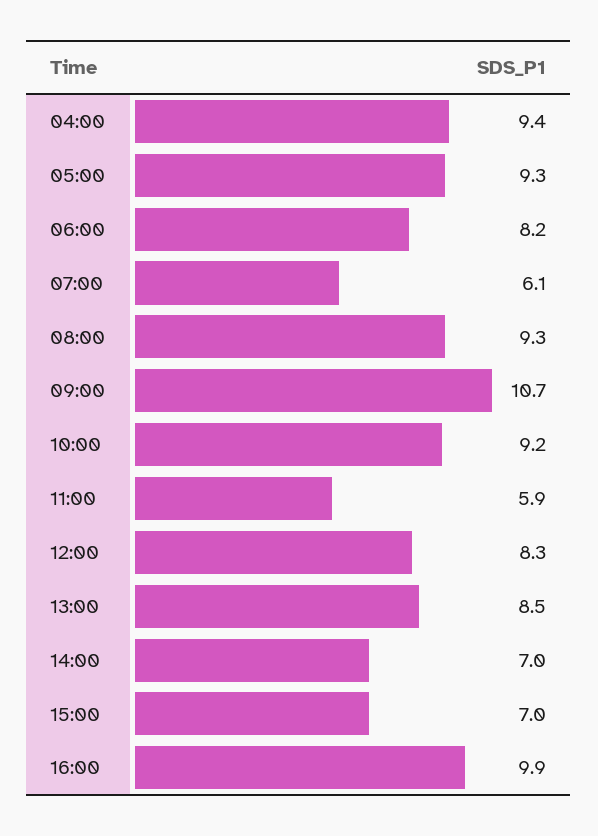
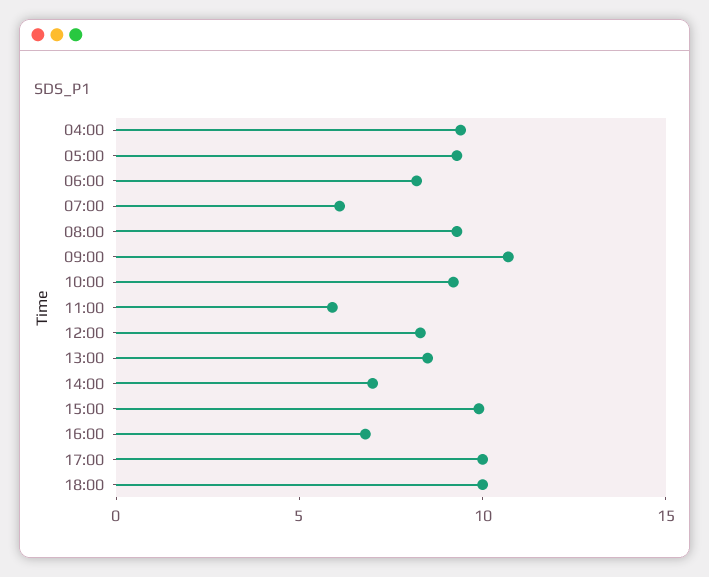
15:00: 7 -> 10
16:00: 9.9 -> 7
17:00: none -> 10
18:00: none -> 10

